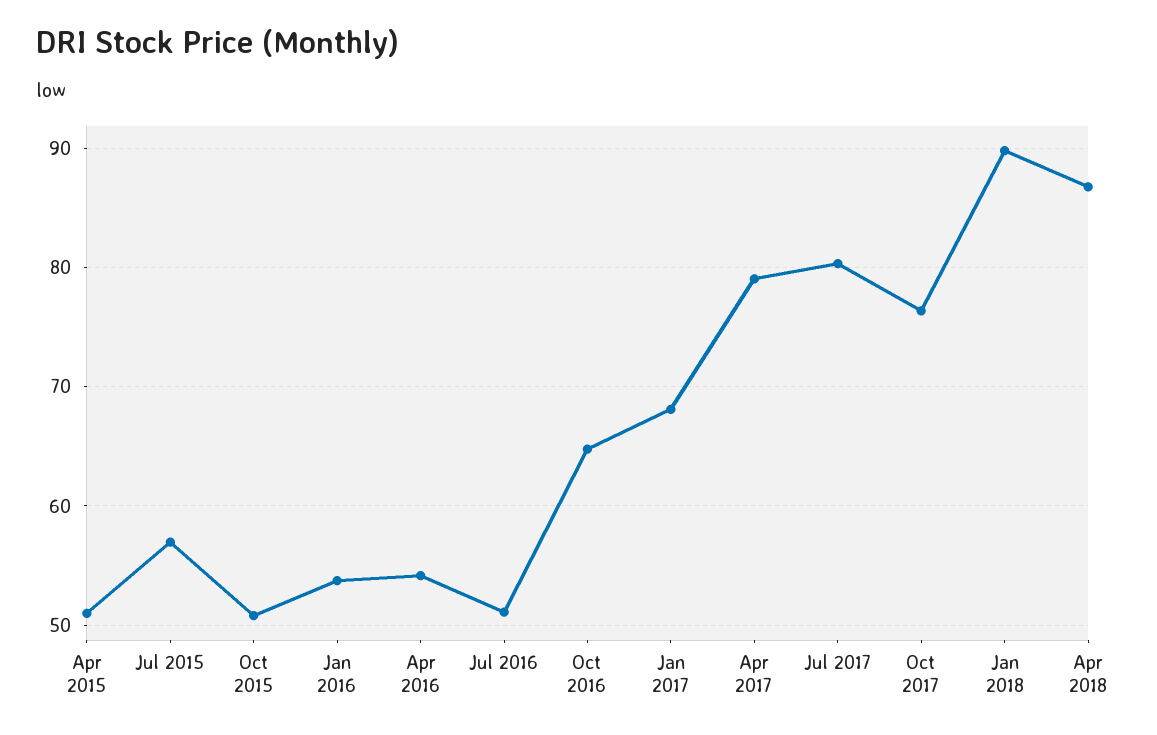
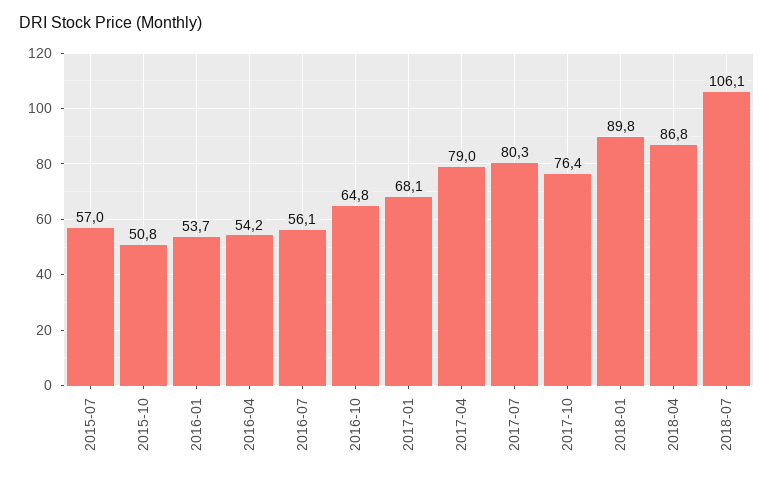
Apr 2015: 51 -> none
Jul 2016: 51 -> 56.1
2018-07: none -> 106.1

